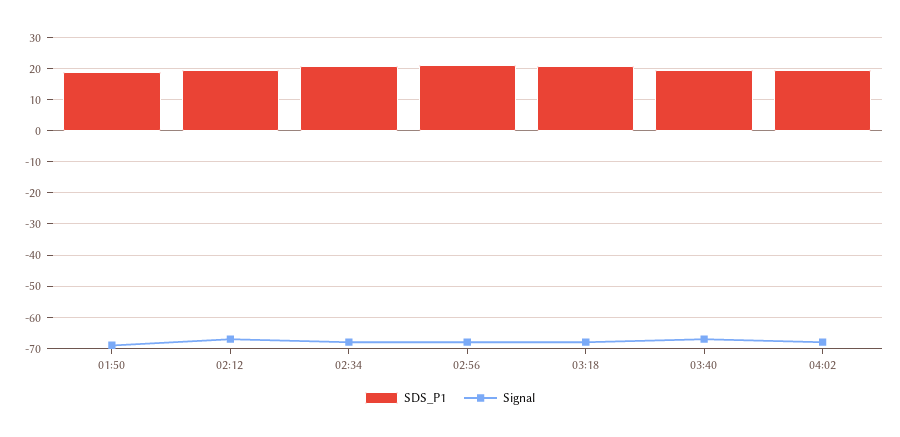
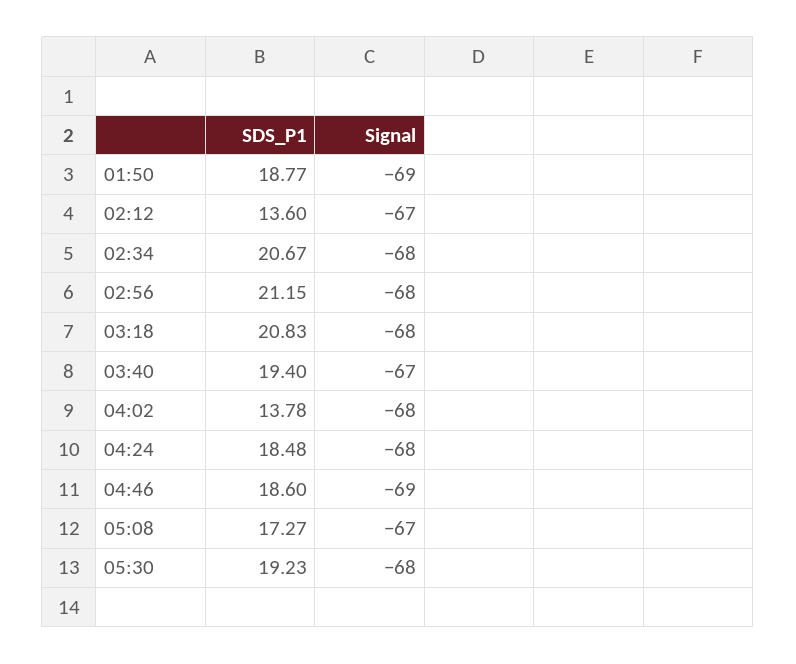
SDS_P1, 02:12: 20 -> 13.6
SDS_P1, 04:02: 20 -> 13.78
SDS_P1, 04:24: none -> 18.48
Signal, 04:24: none -> -68
SDS_P1, 04:46: none -> 18.6
Signal, 04:46: none -> -69
SDS_P1, 05:08: none -> 17.27
Signal, 05:08: none -> -67
SDS_P1, 05:30: none -> 19.23
Signal, 05:30: none -> -68

